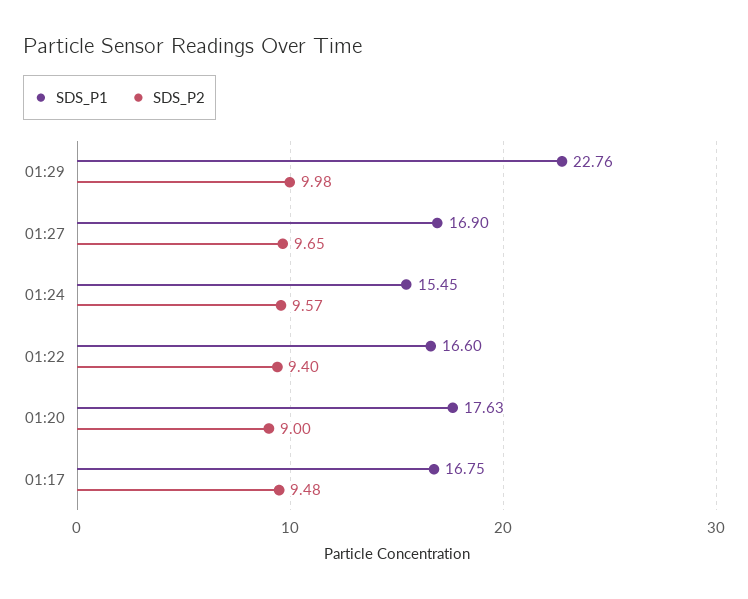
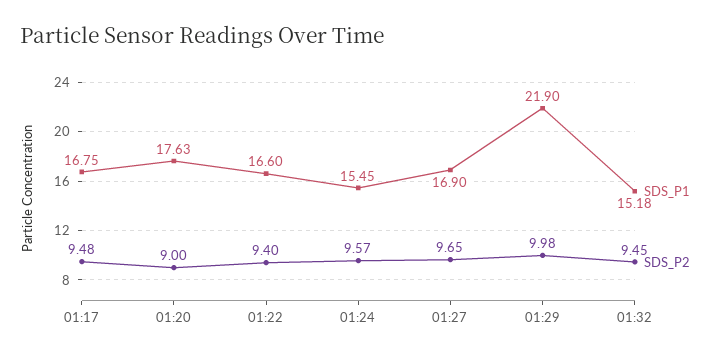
SDS_P1, 01:29: 22.76 -> 21.9
SDS_P1, 01:32: none -> 15.18
SDS_P2, 01:32: none -> 9.45

